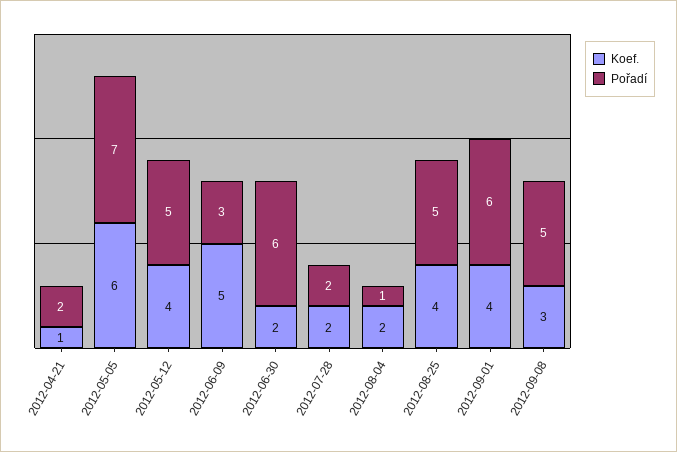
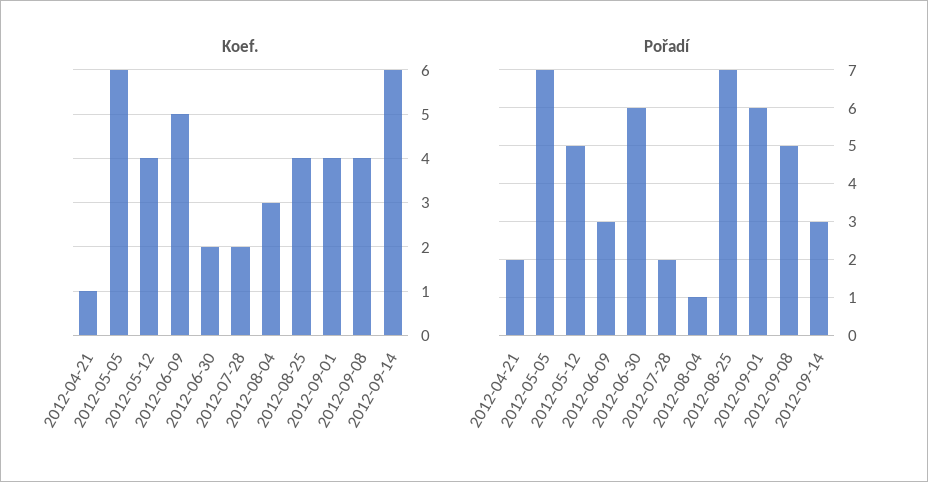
Koef., 2012-08-04: 2 -> 3
Pořadí, 2012-08-25: 5 -> 7
Koef., 2012-09-08: 3 -> 4
Koef., 2012-09-14: none -> 6
Pořadí, 2012-09-14: none -> 3

